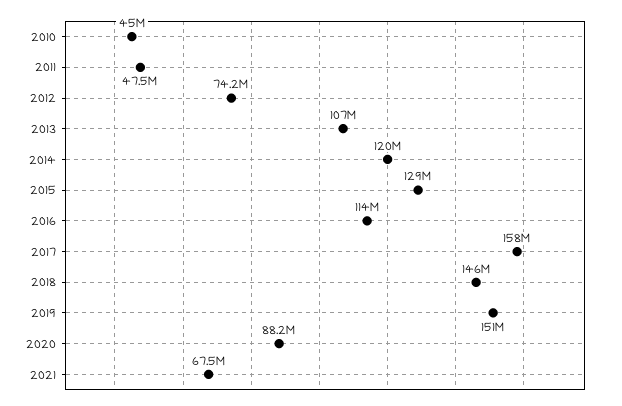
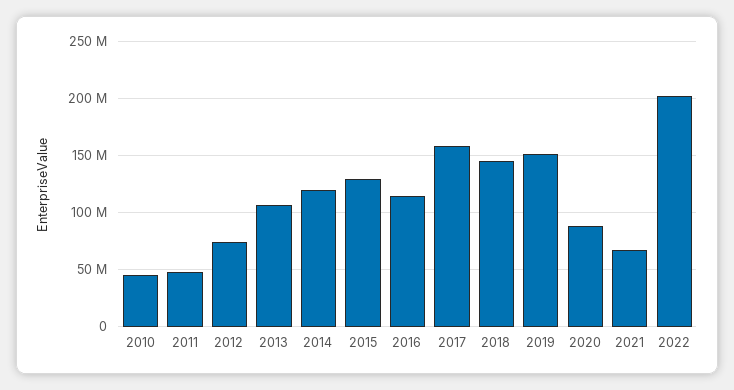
2022: none -> 200000000

